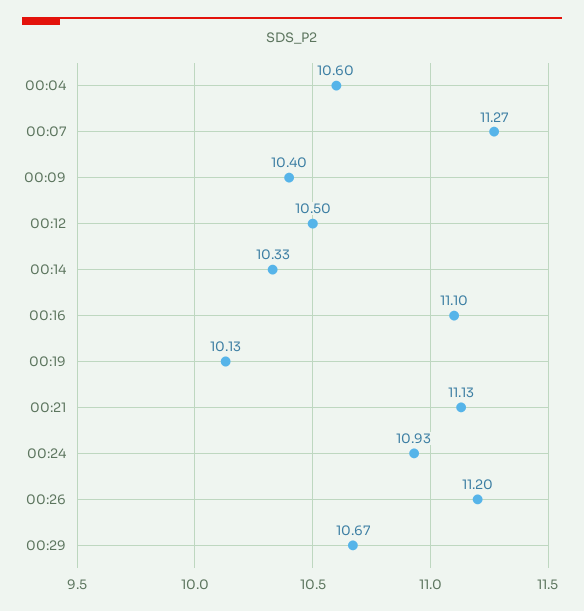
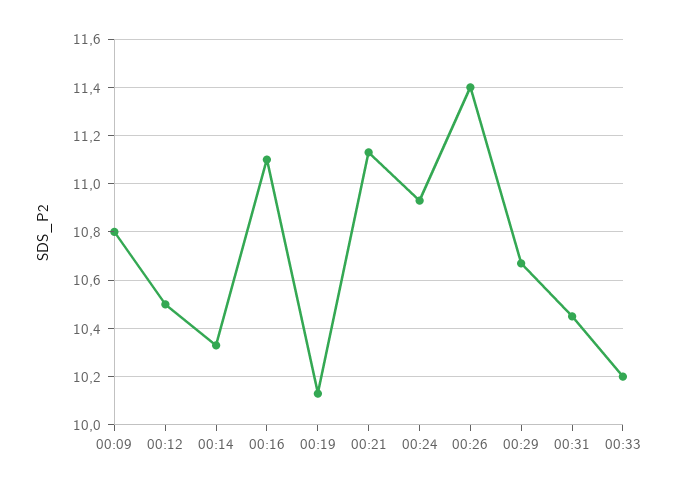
00:04: 10.6 -> none
00:07: 11.27 -> none
00:09: 10.4 -> 10.8
00:26: 11.2 -> 11.4
00:31: none -> 10.45
00:33: none -> 10.2

